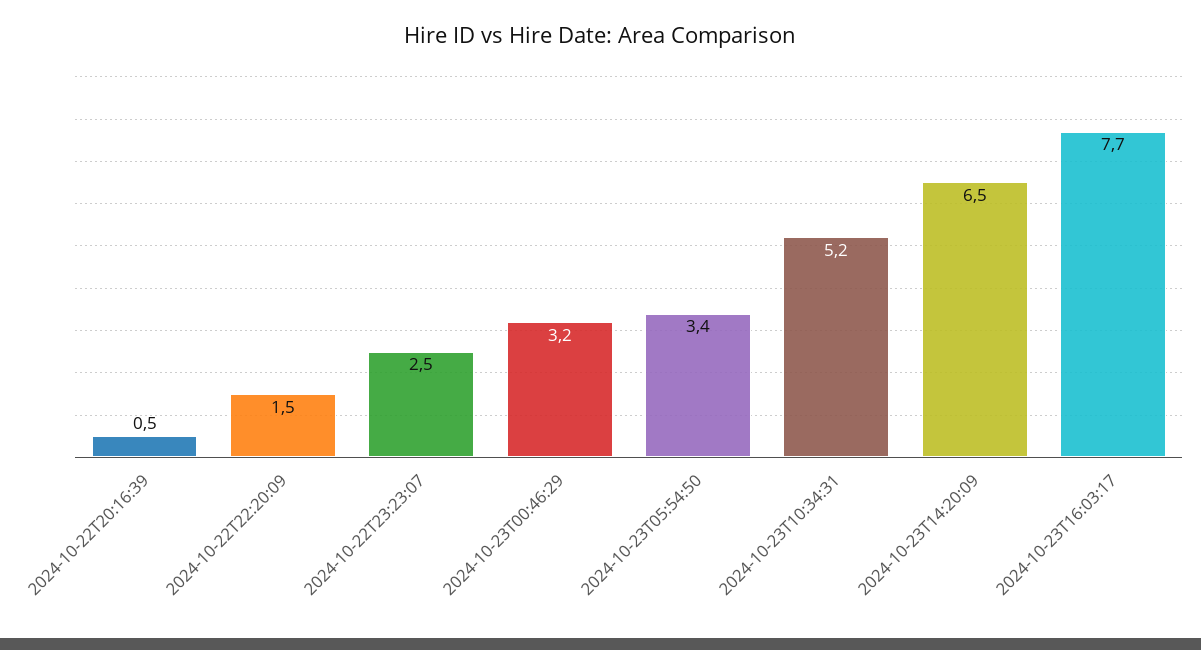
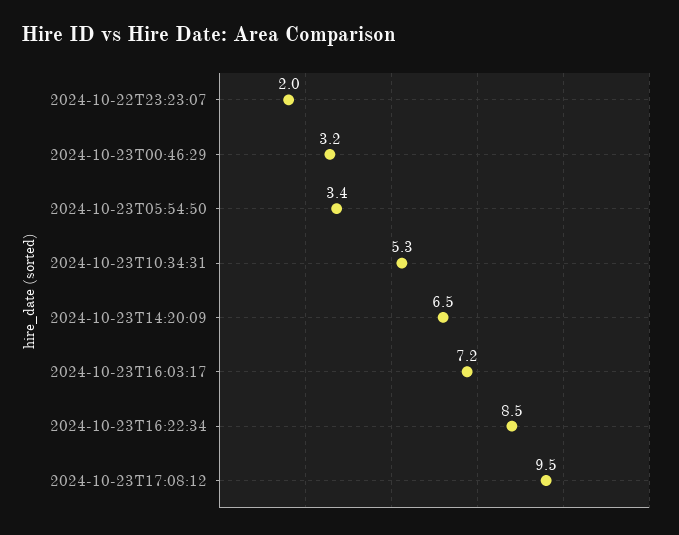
2024-10-22T20:16:39: 0.5 -> none
2024-10-22T22:20:09: 1.5 -> none
2024-10-22T23:23:07: 2.5 -> 2
2024-10-23T10:34:31: 5.2 -> 5.3
2024-10-23T16:03:17: 7.7 -> 7.2
2024-10-23T16:22:34: none -> 8.5
2024-10-23T17:08:12: none -> 9.5

